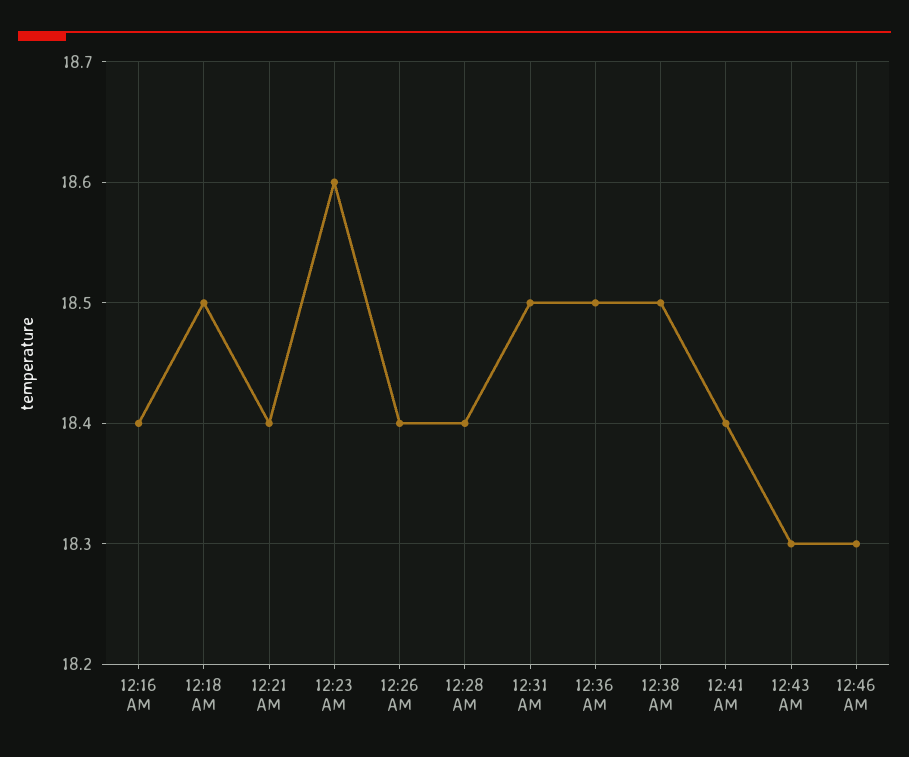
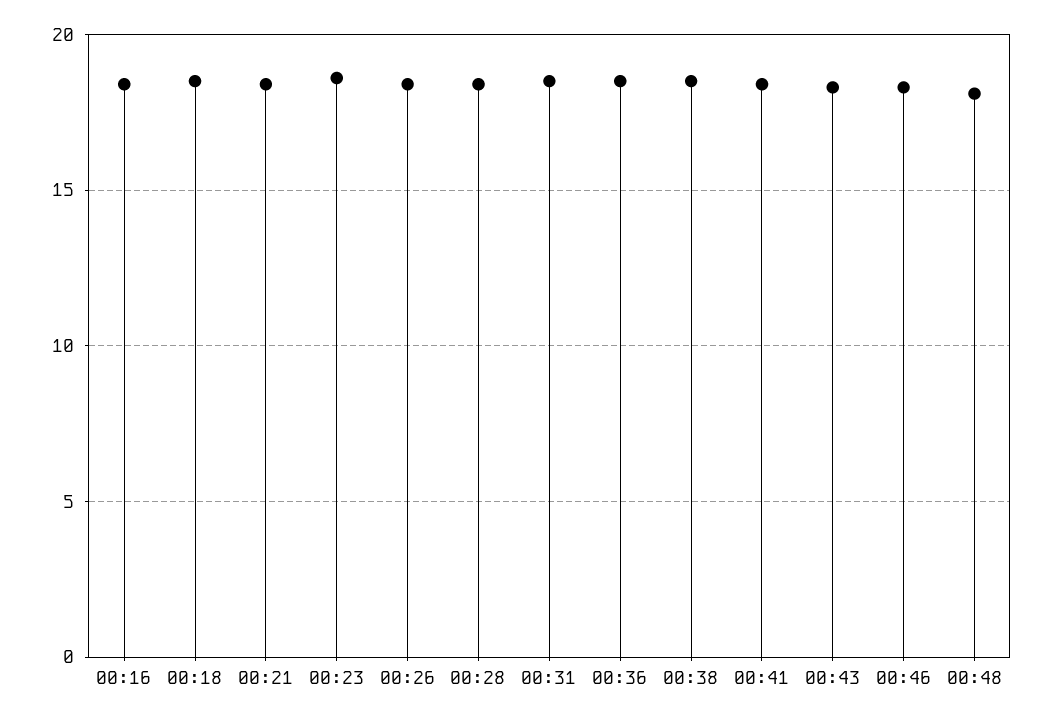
00:48: none -> 18

